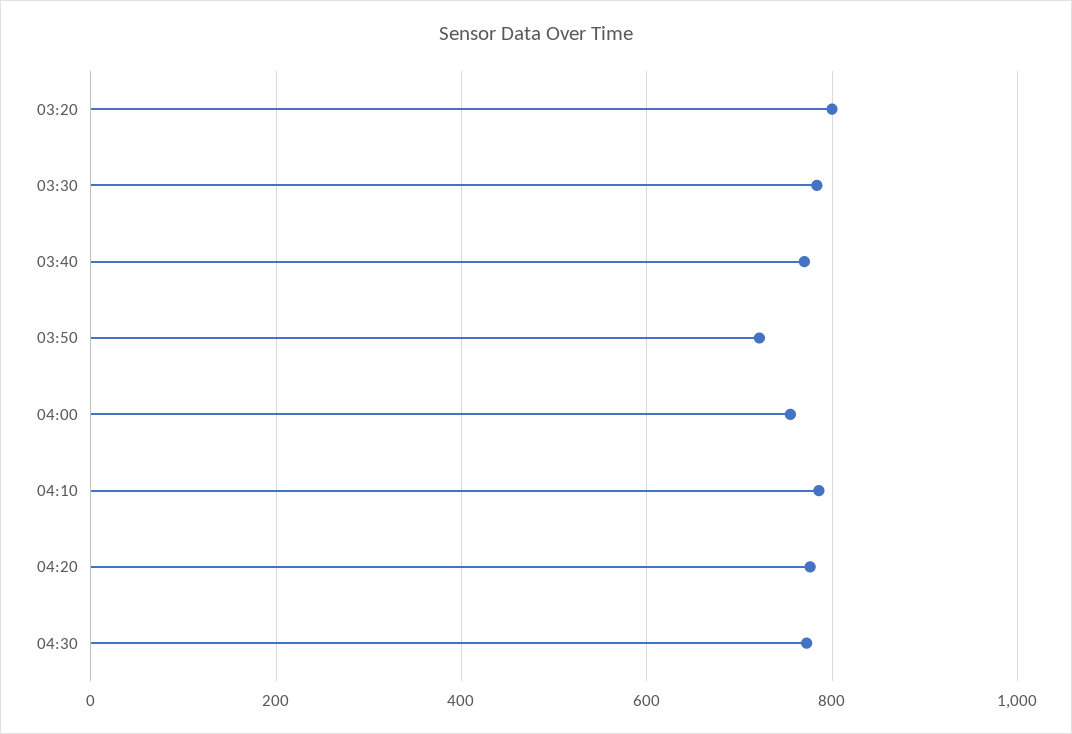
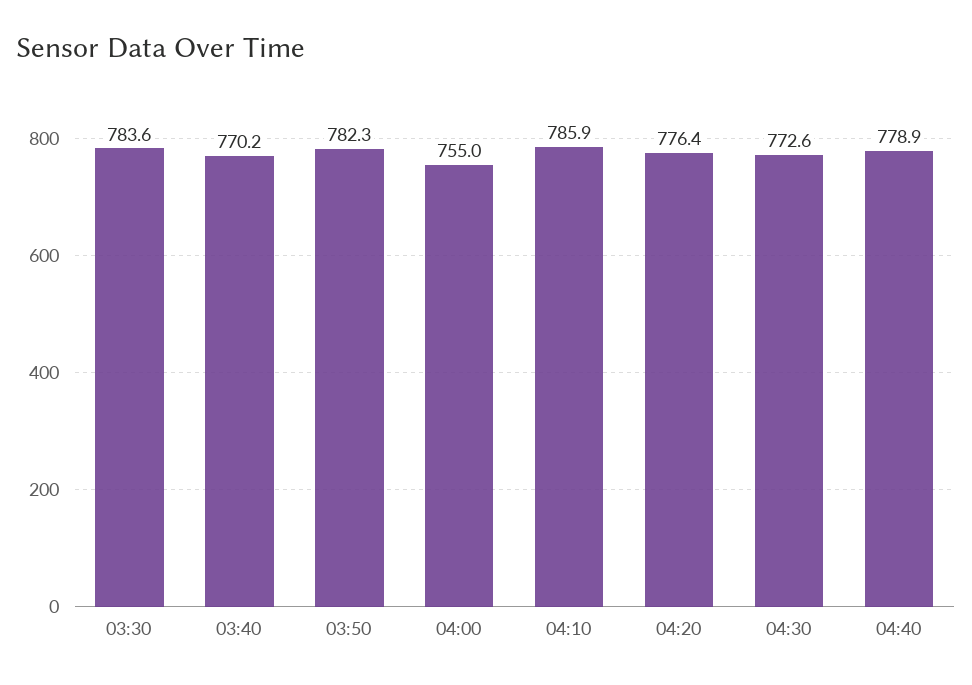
03:20: 800 -> none
03:50: 720 -> 782.3
04:40: none -> 778.9

